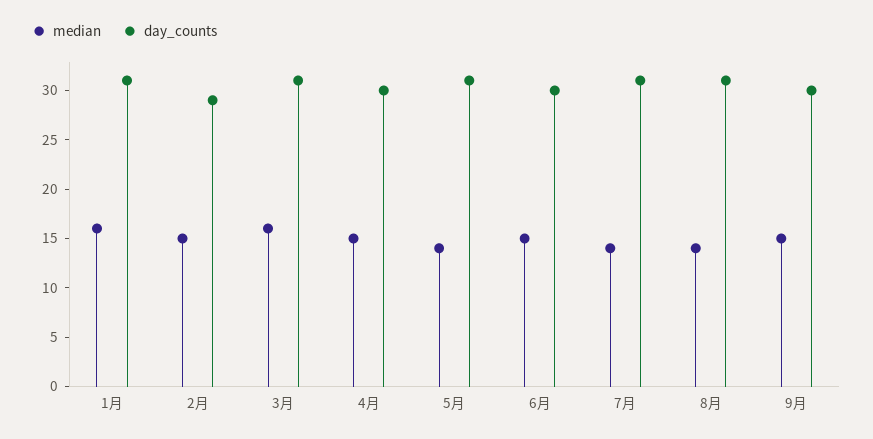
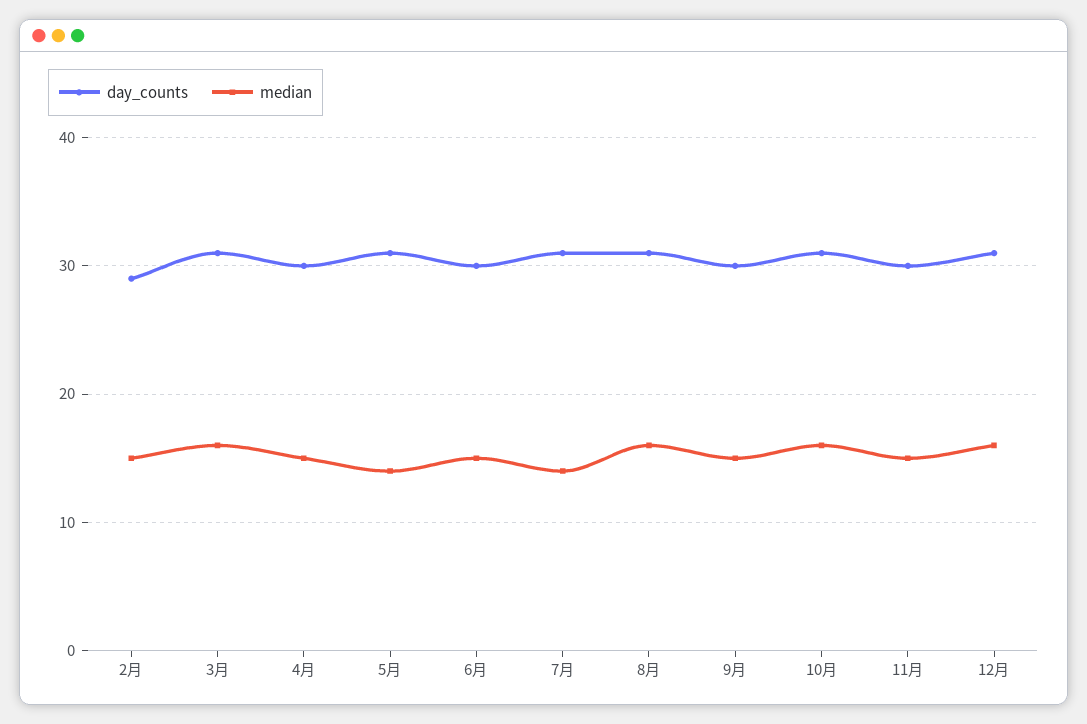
median, 1月: 16 -> none
day_counts, 1月: 31 -> none
median, 8月: 14 -> 16
day_counts, 10月: none -> 31
median, 10月: none -> 16
day_counts, 11月: none -> 30
median, 11月: none -> 15
day_counts, 12月: none -> 31
median, 12月: none -> 16

